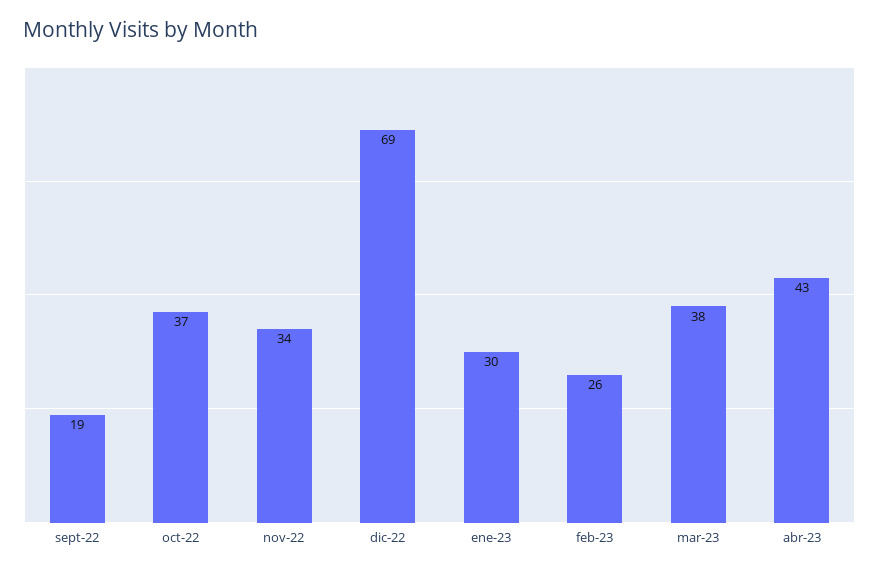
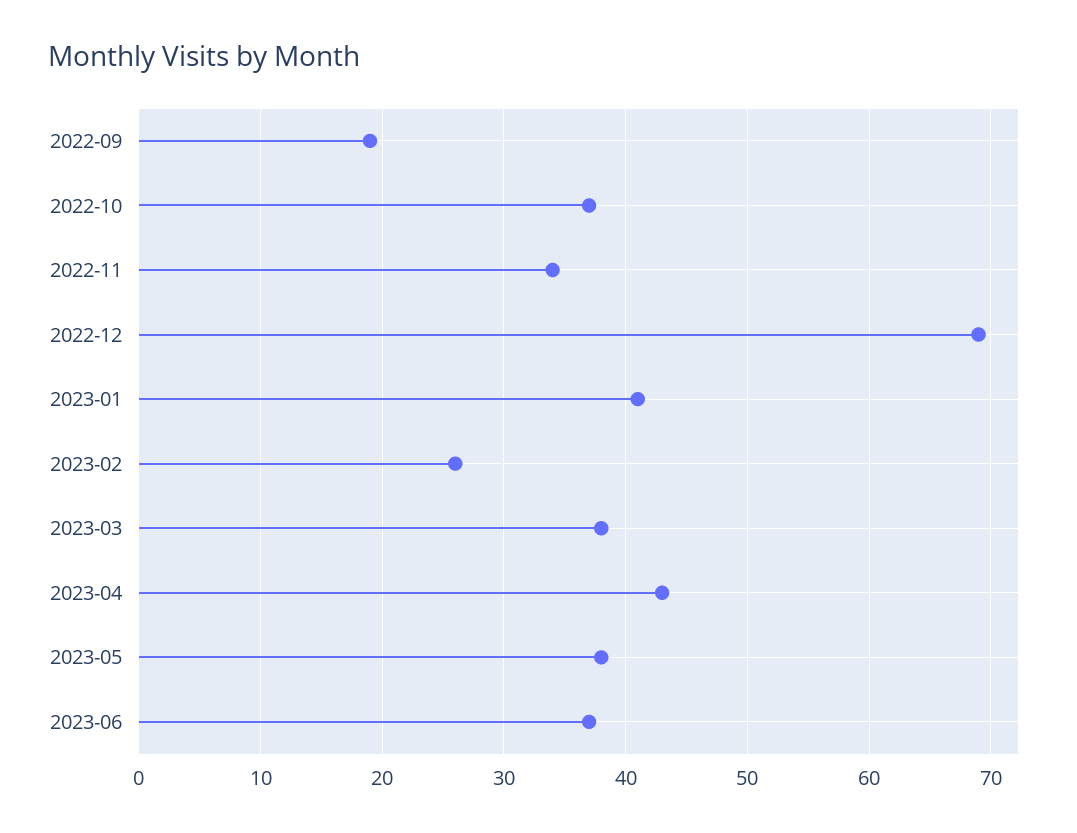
ene-23: 30 -> 41
2023-05: none -> 38
2023-06: none -> 37

